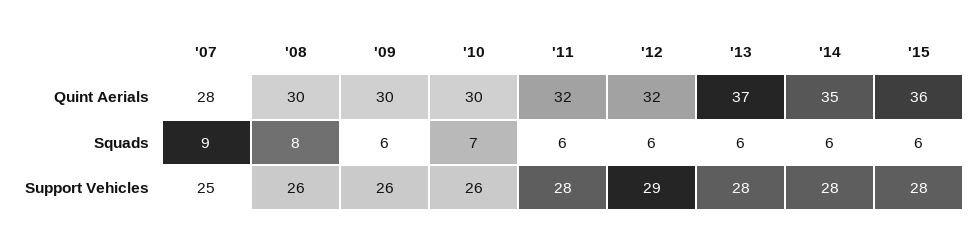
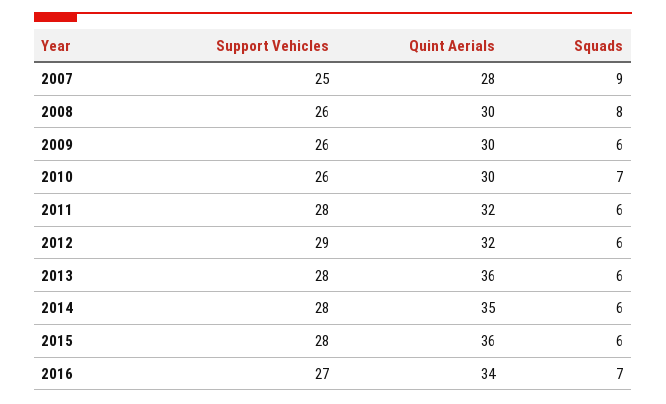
'13, Quint Aerials: 37 -> 36
2016, Support Vehicles: none -> 27
2016, Quint Aerials: none -> 34
2016, Squads: none -> 7

